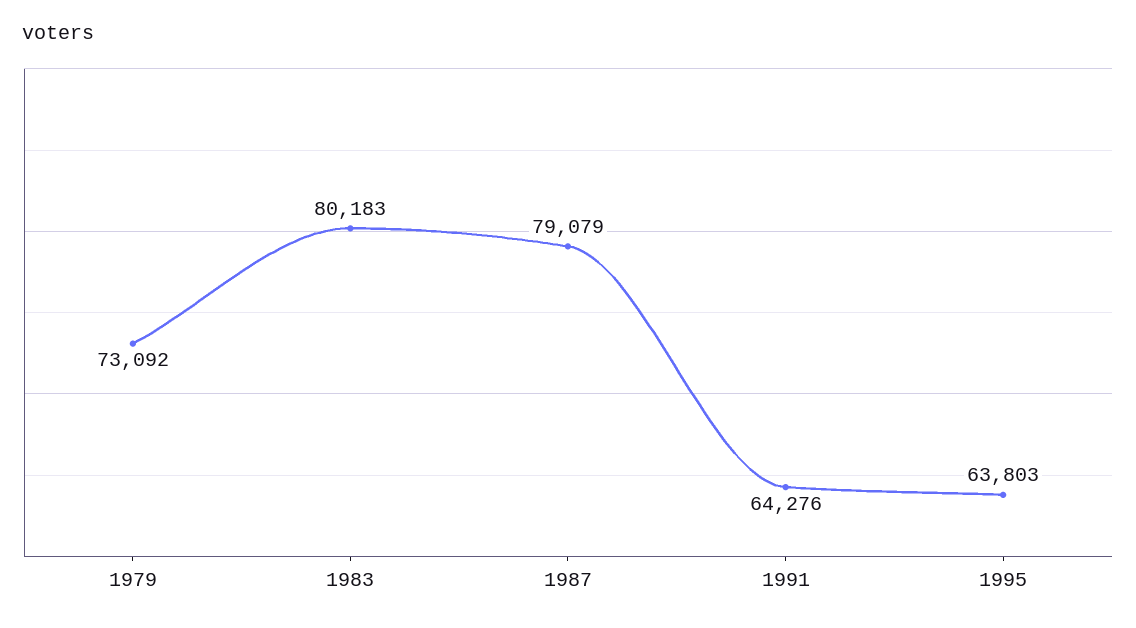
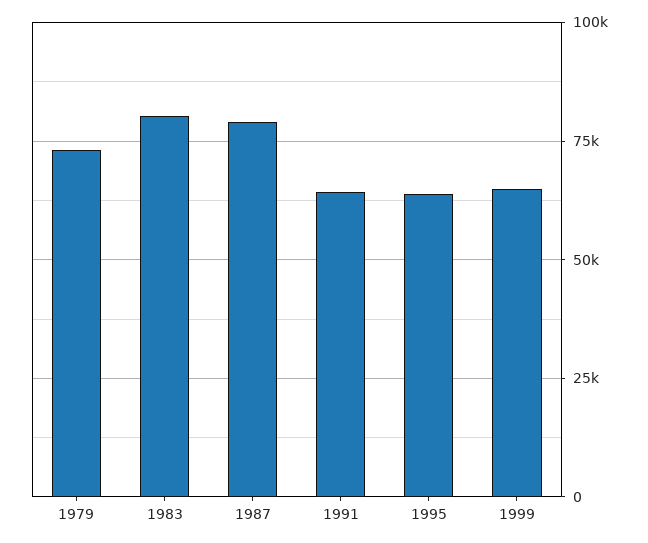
1999: none -> 65000

